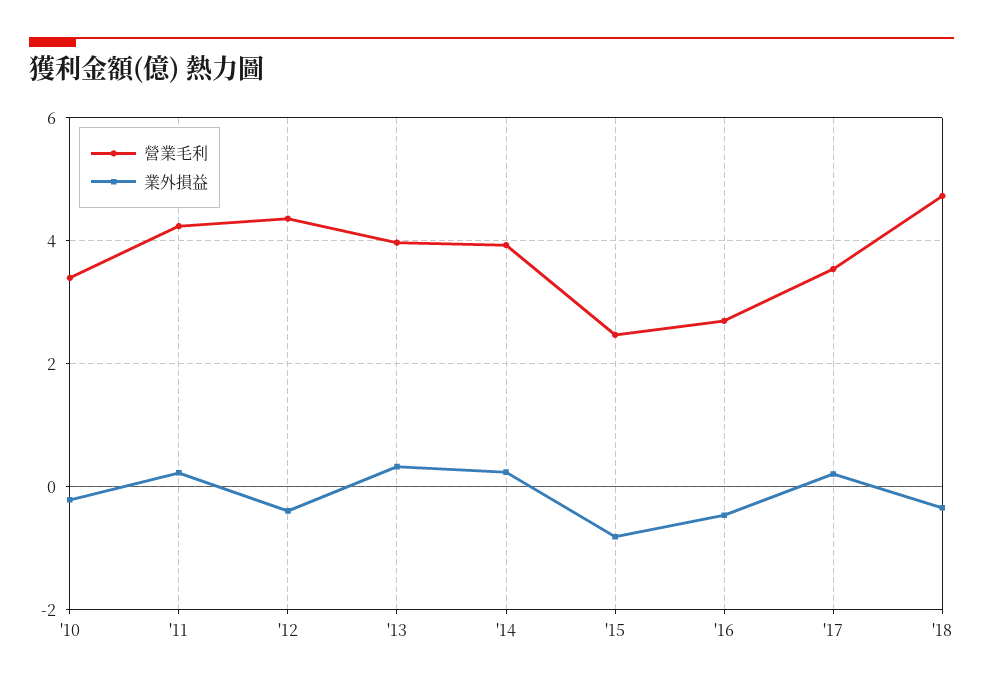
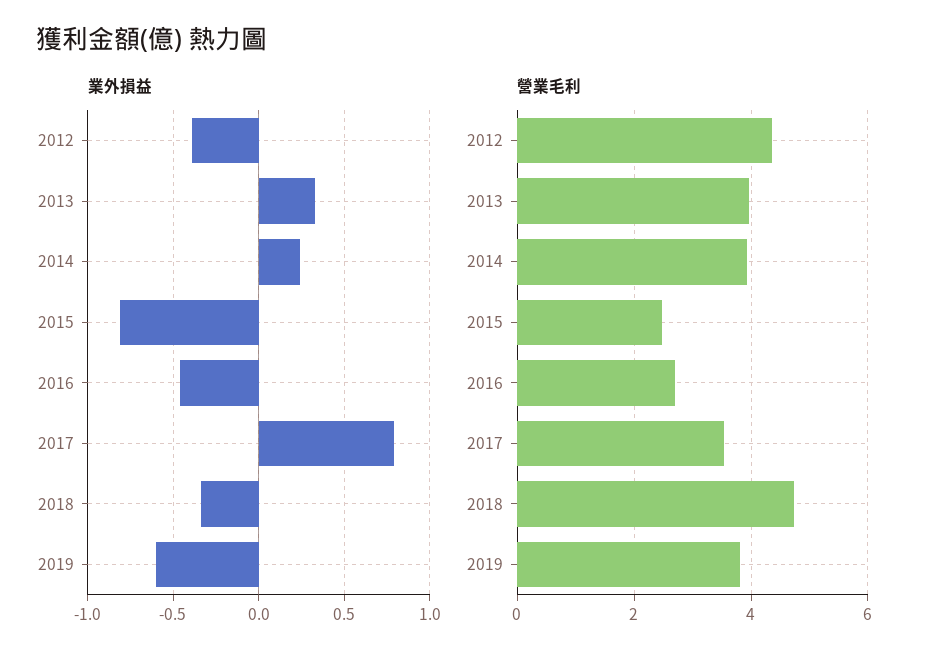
營業毛利, '10: 3.4 -> none
業外損益, '10: -0.2 -> none
營業毛利, '11: 4.2 -> none
業外損益, '11: 0.2 -> none
業外損益, '17: 0.2 -> 0.8
業外損益, 2019: none -> -0.6
營業毛利, 2019: none -> 3.8

